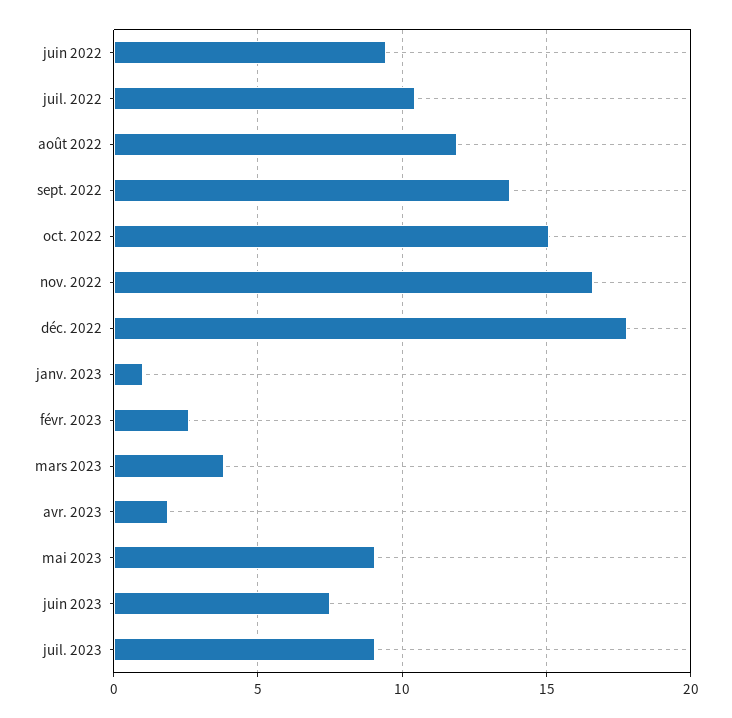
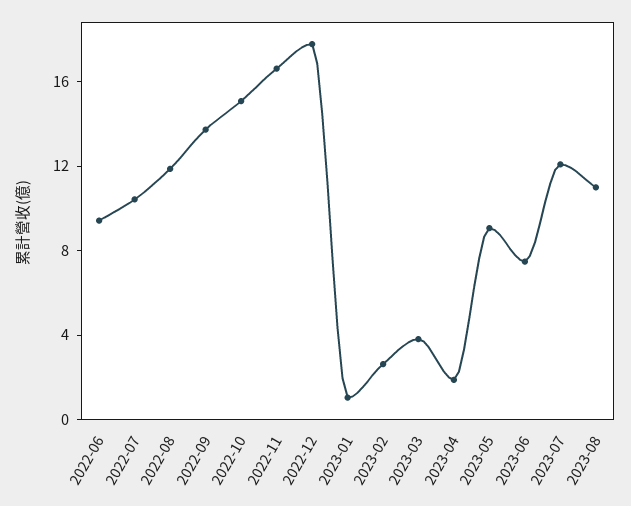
juil. 2023: 9 -> 12
2023-08: none -> 11

